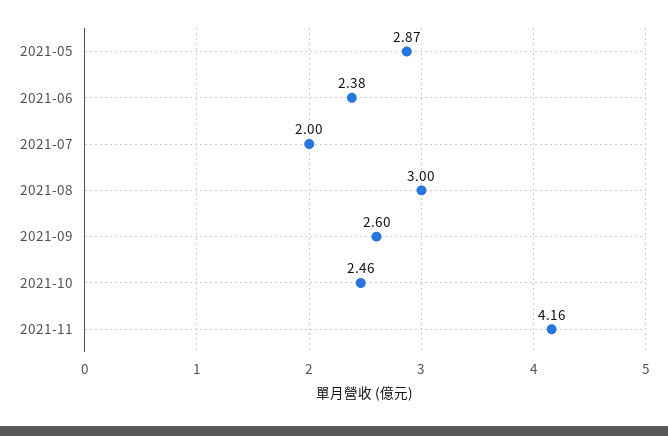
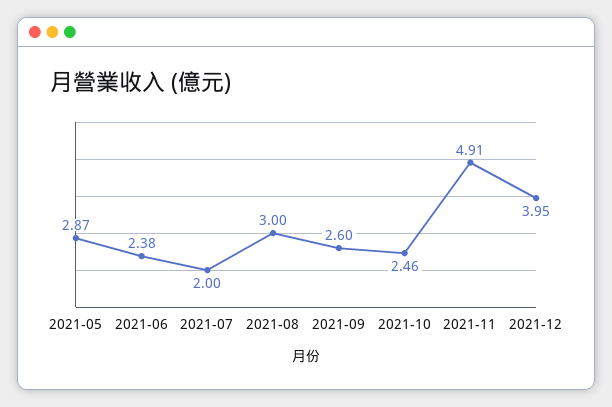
2021-11: 4.16 -> 4.91
2021-12: none -> 3.95

